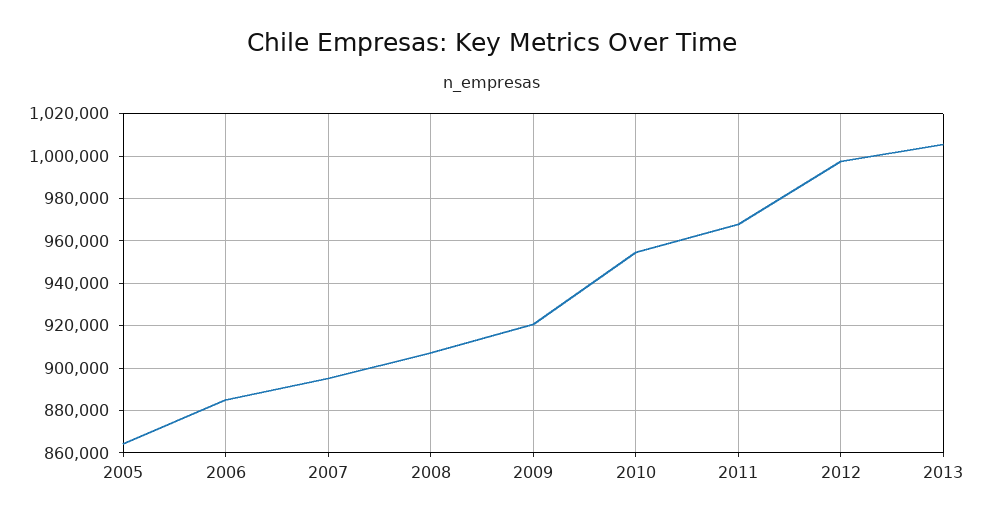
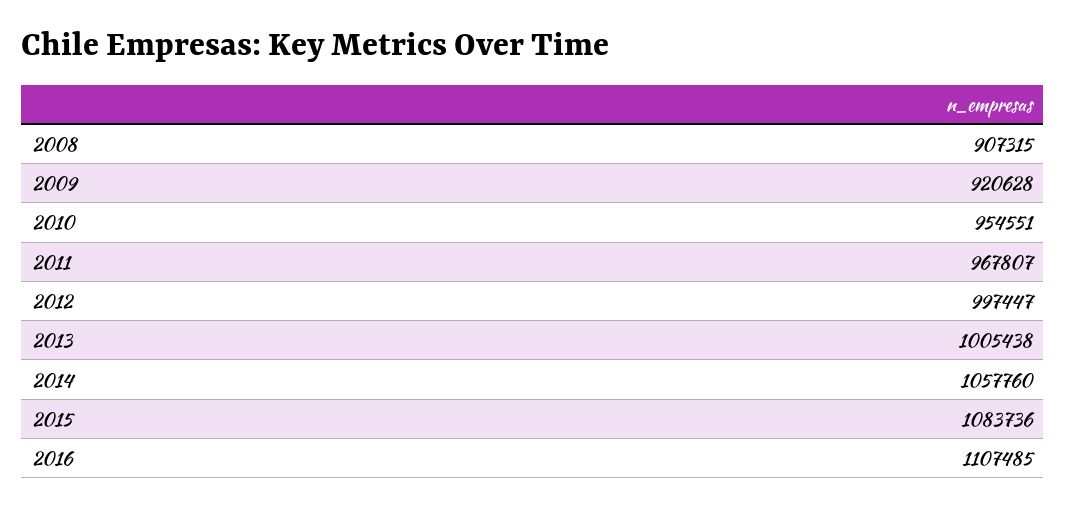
2005: 865000 -> none
2006: 885000 -> none
2007: 895000 -> none
2014: none -> 1057760
2015: none -> 1083736
2016: none -> 1107485

